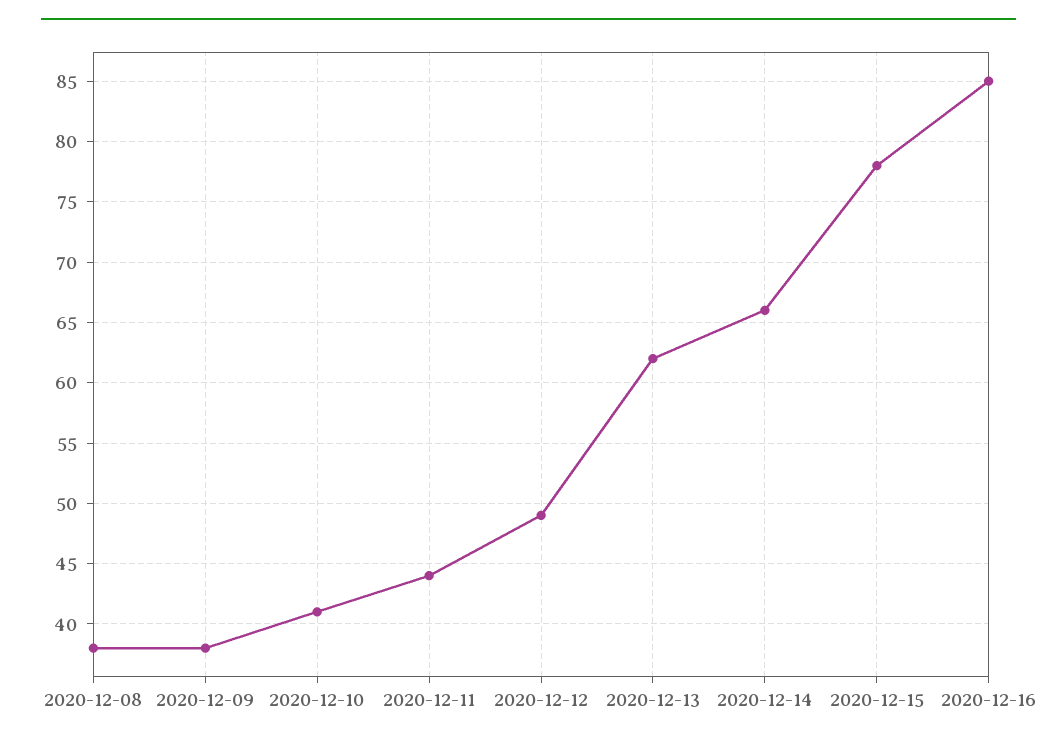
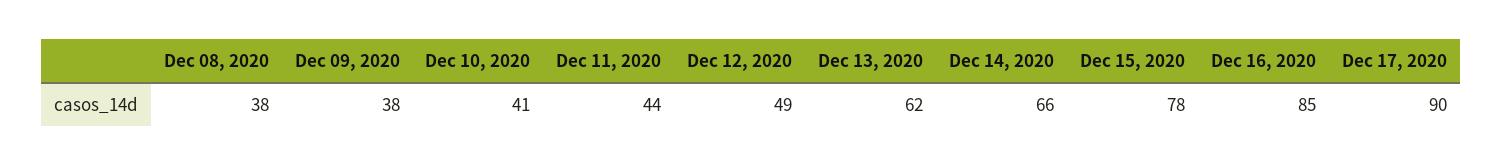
Dec 17, 2020: none -> 90

